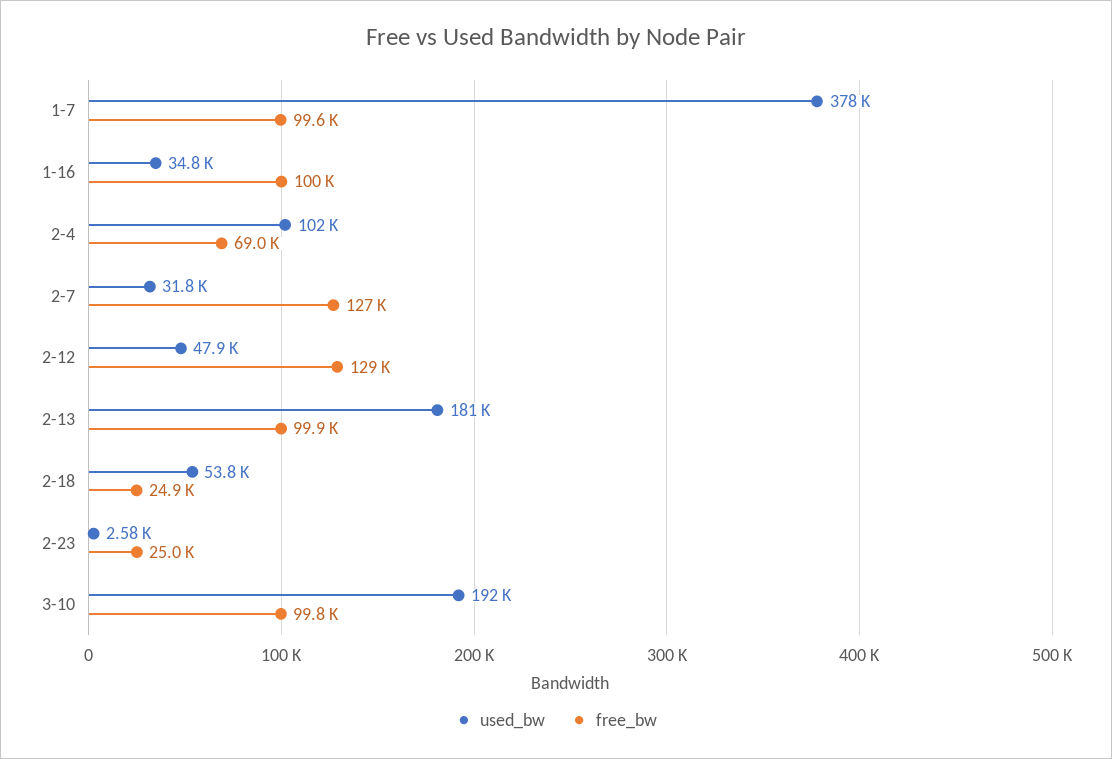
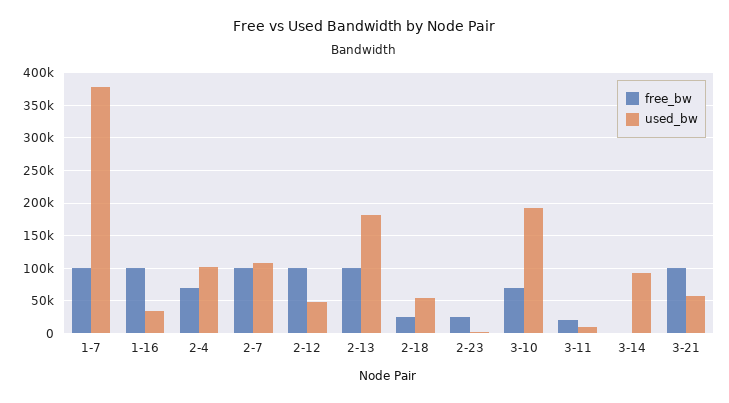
used_bw, 2-7: 31800 -> 110000
free_bw, 2-7: 127000 -> 100000
free_bw, 2-12: 129000 -> 100000
free_bw, 3-10: 99800 -> 70000
free_bw, 3-11: none -> 20000
used_bw, 3-11: none -> 10000
free_bw, 3-14: none -> 0
used_bw, 3-14: none -> 90000
free_bw, 3-21: none -> 100000
used_bw, 3-21: none -> 60000

